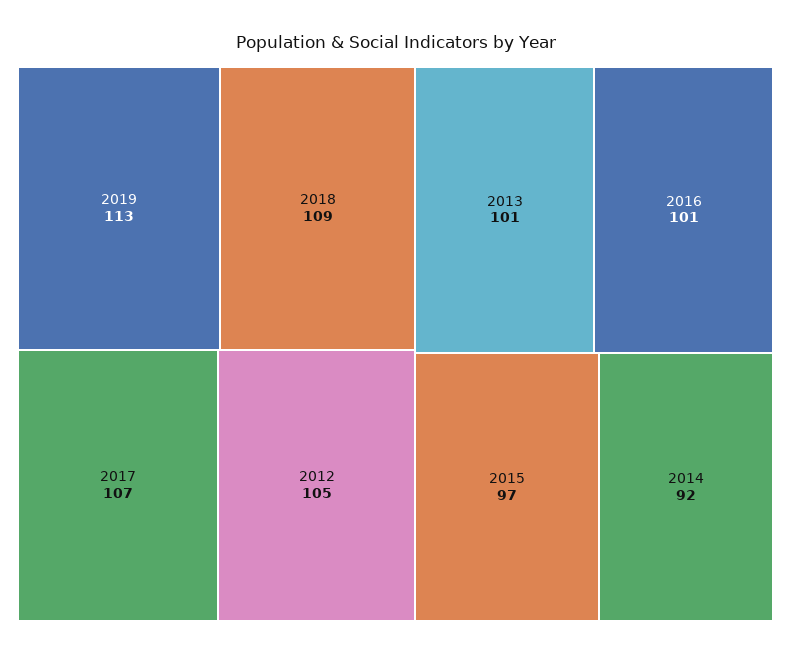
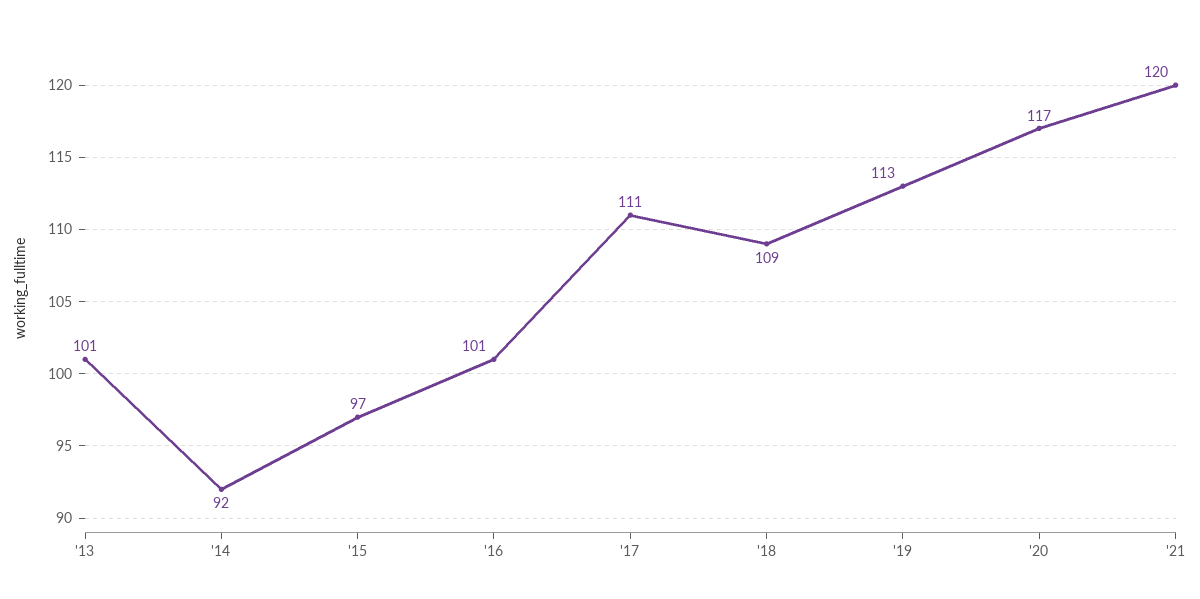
2017: 107 -> 111
2012: 105 -> none
'20: none -> 117
'21: none -> 120

